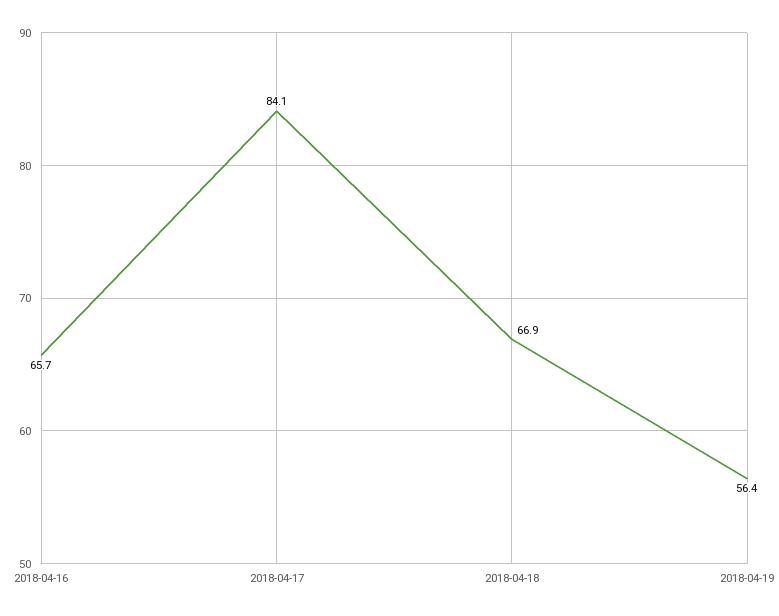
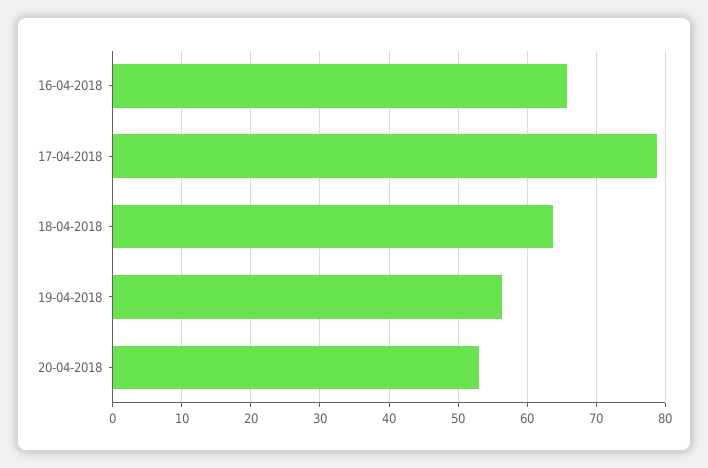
2018-04-17: 84.1 -> 79
2018-04-18: 66.9 -> 64
20-04-2018: none -> 53

